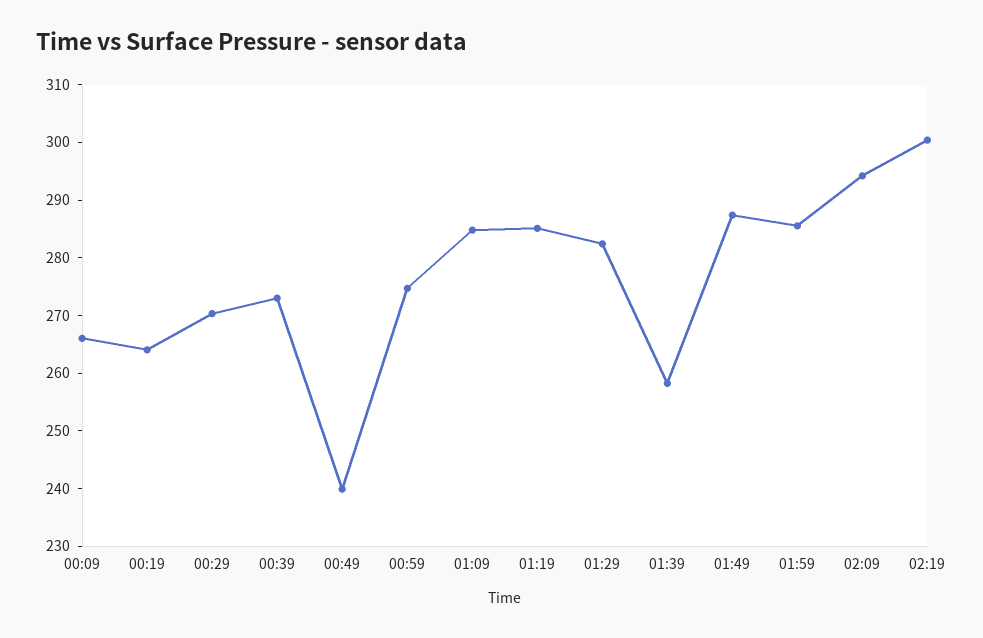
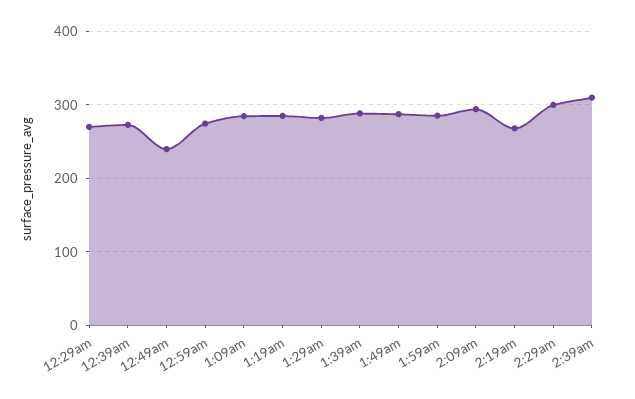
00:09: 266 -> none
00:19: 264 -> none
01:39: 258 -> 290
02:19: 300 -> 270
2:29am: none -> 300
2:39am: none -> 310

